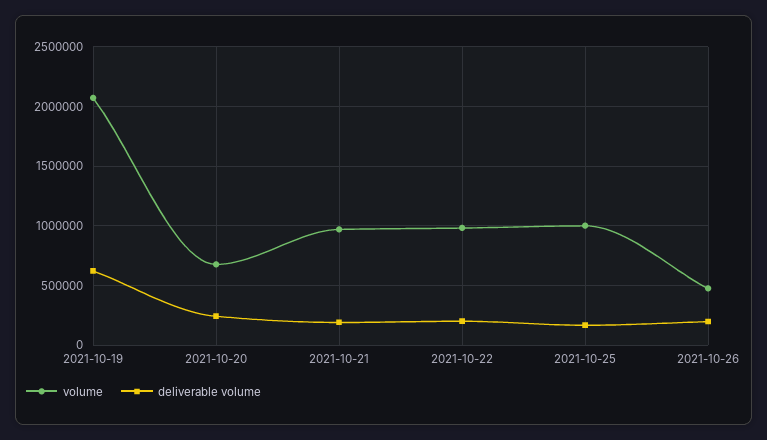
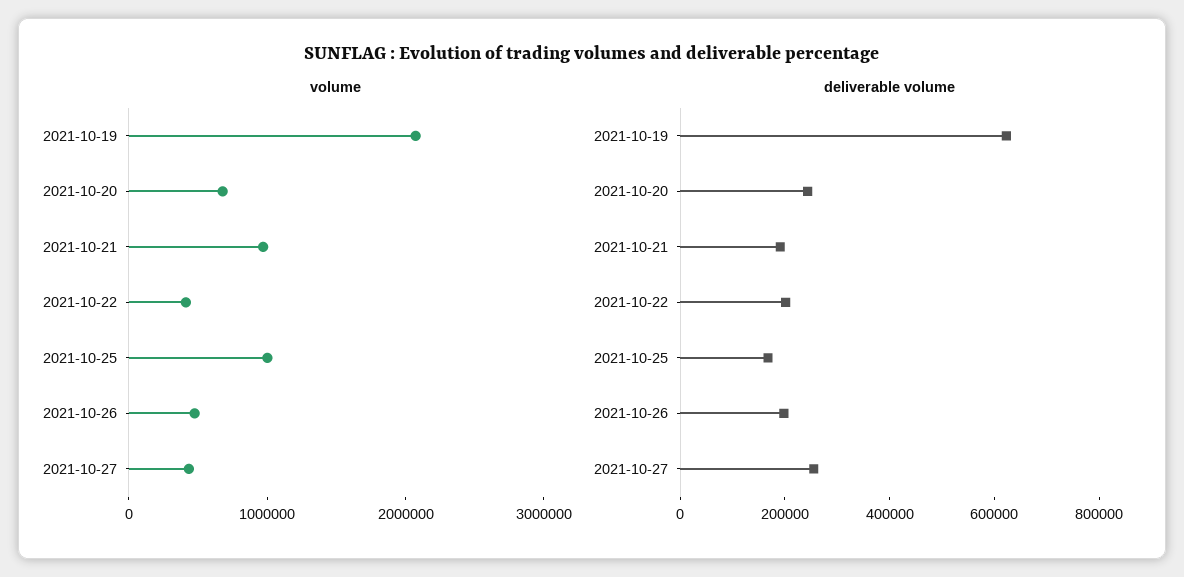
volume, 2021-10-22: 1000000 -> 400000
volume, 2021-10-27: none -> 400000
deliverable volume, 2021-10-27: none -> 250000

